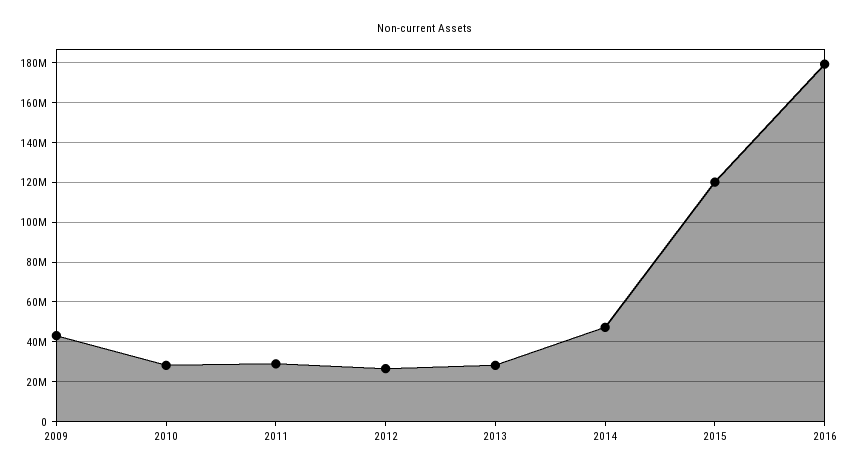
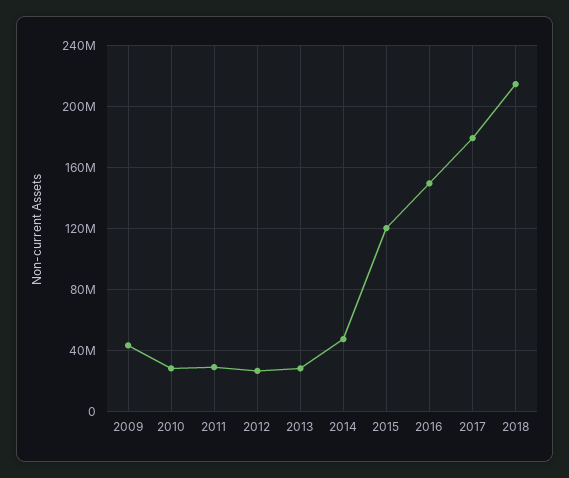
2016: 180000000 -> 150000000
2017: none -> 180000000
2018: none -> 215000000

